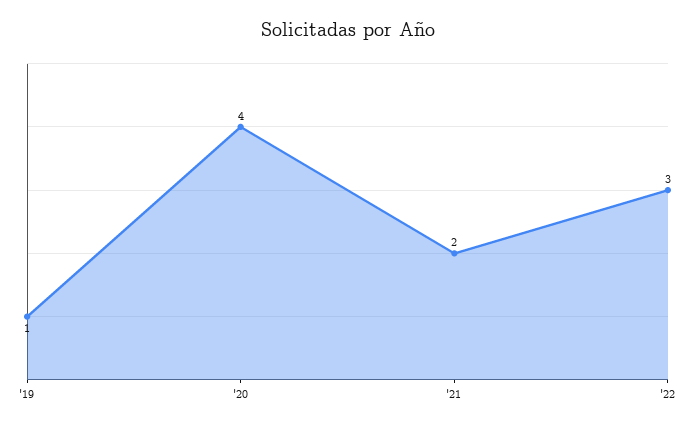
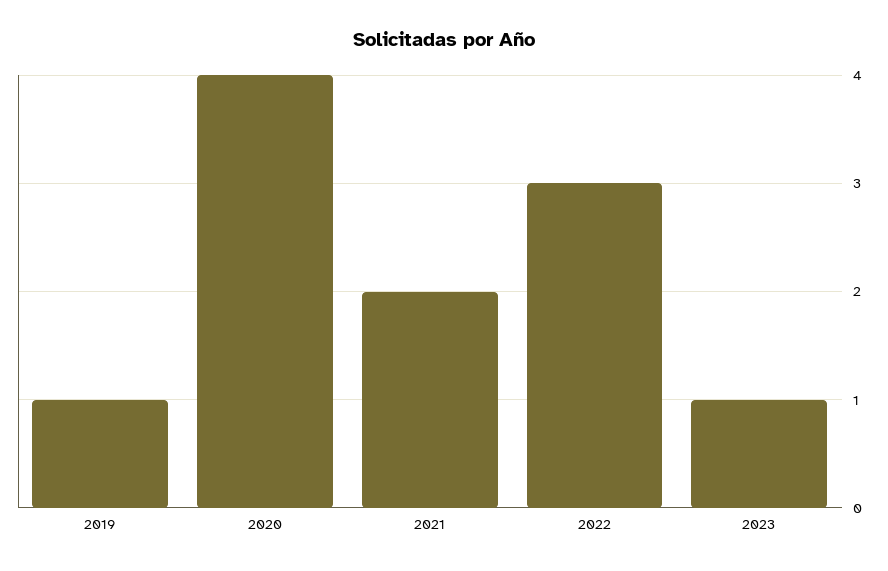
2023: none -> 1

